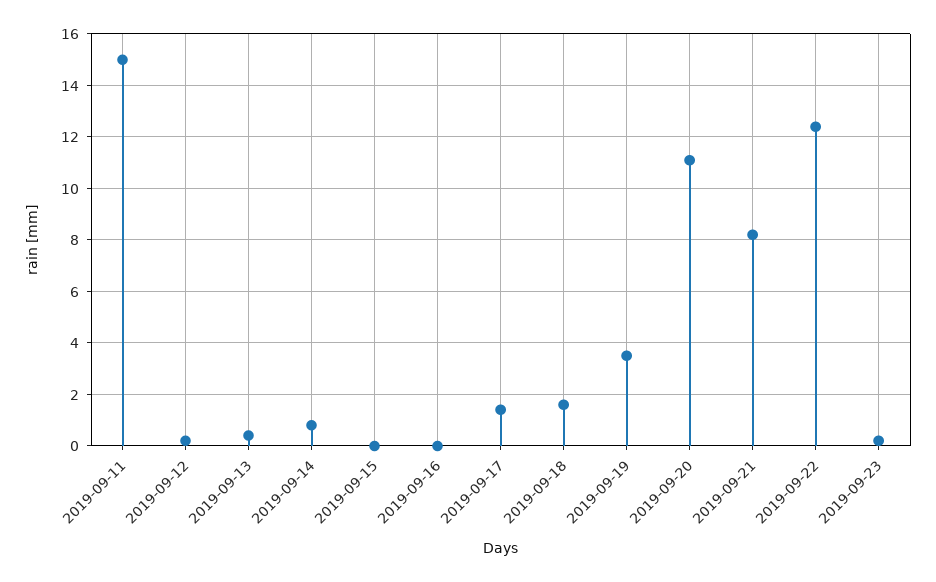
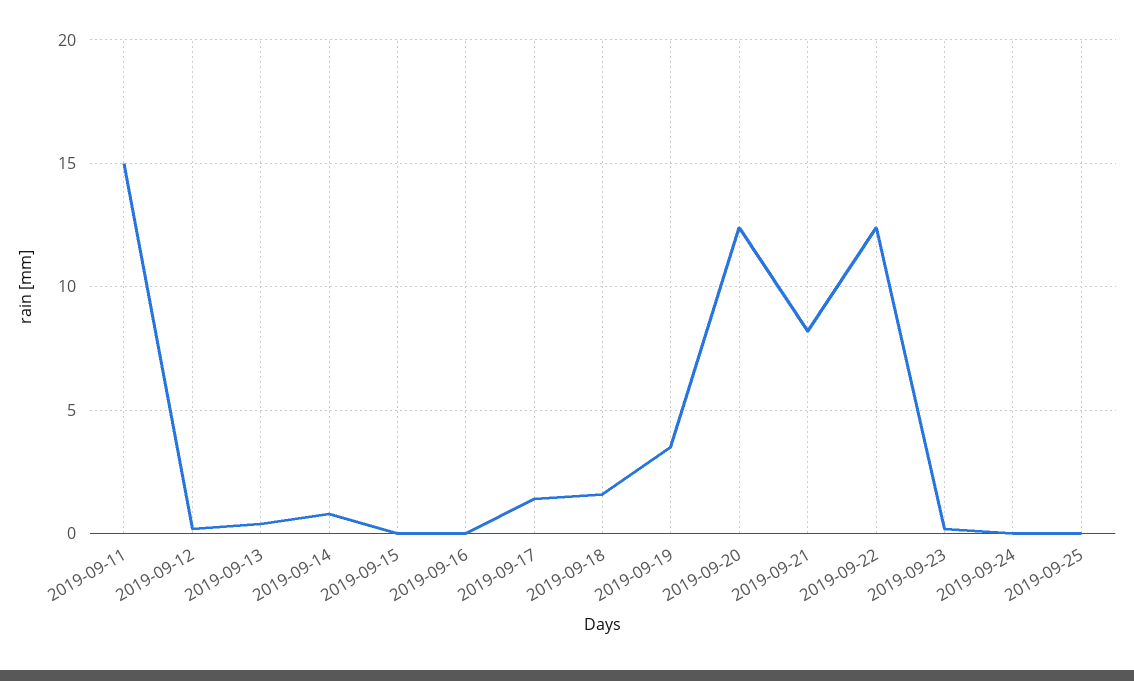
2019-09-20: 11 -> 12.5
2019-09-24: none -> 0
2019-09-25: none -> 0

